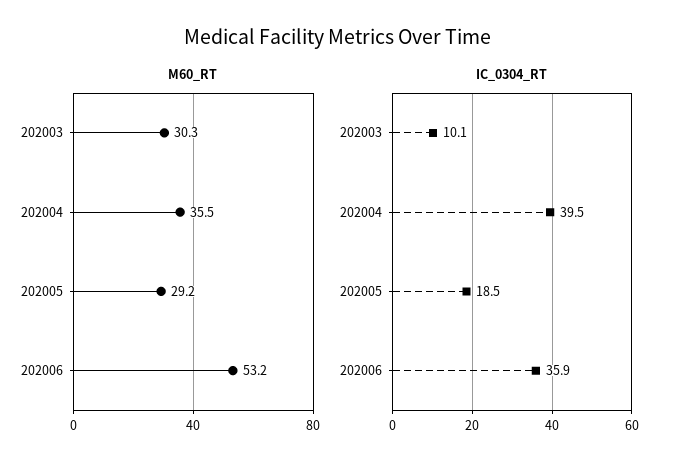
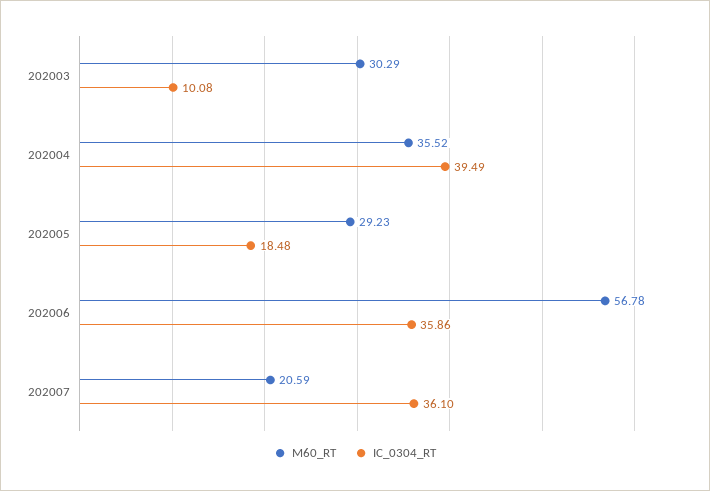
M60_RT, 202006: 53.2 -> 56.78
M60_RT, 202007: none -> 20.59
IC_0304_RT, 202007: none -> 36.1

